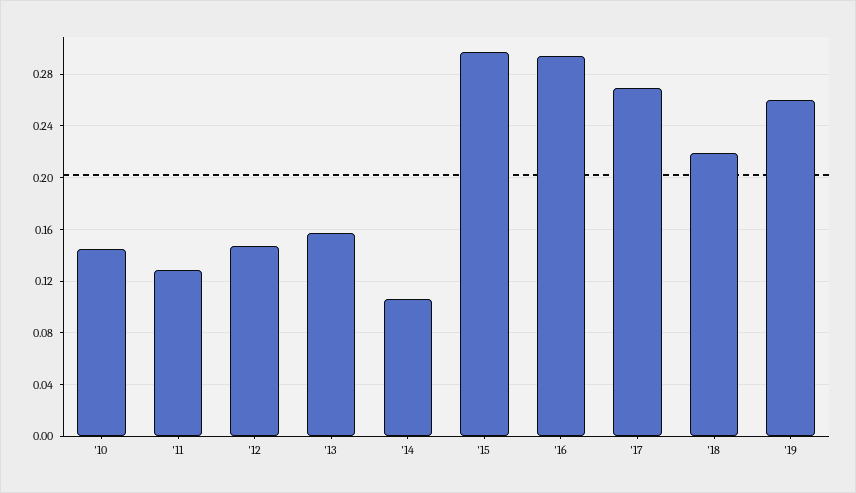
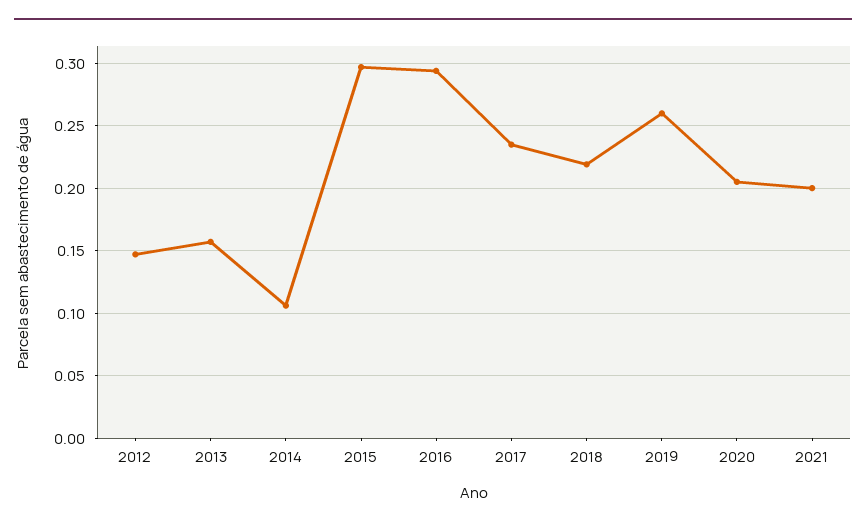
'10: 0.145 -> none
'11: 0.13 -> none
'17: 0.27 -> 0.235
2020: none -> 0.205
2021: none -> 0.2

